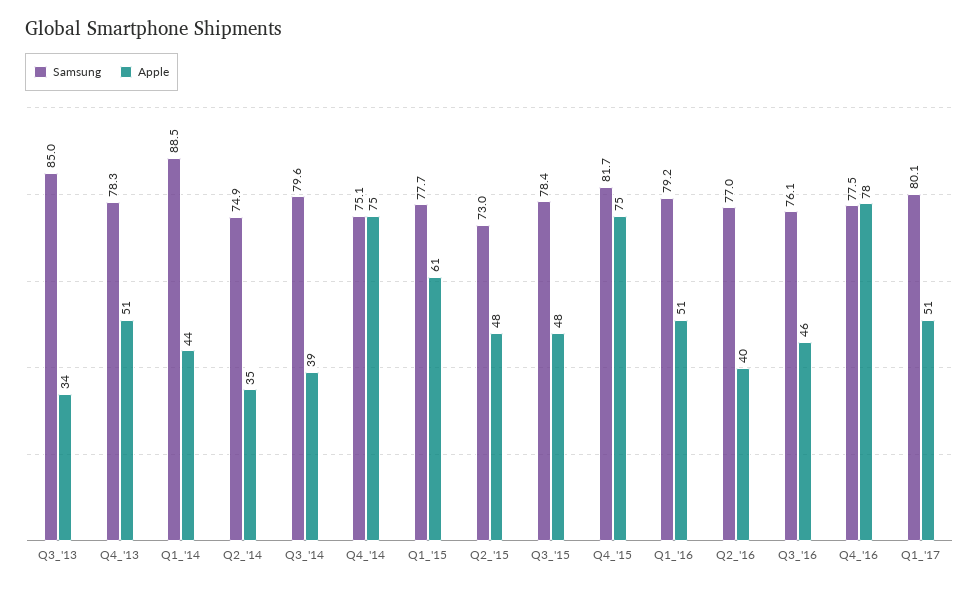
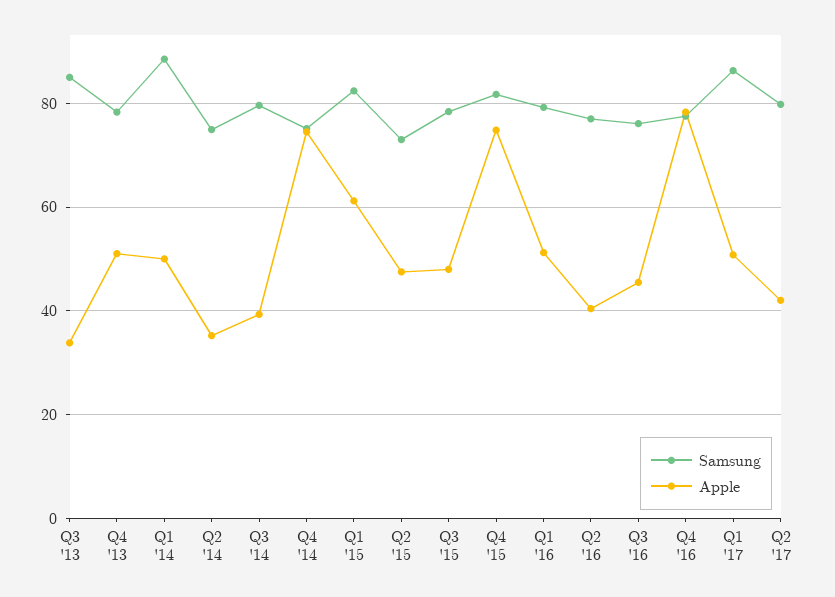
Apple, Q1_'14: 44 -> 50
Samsung, Q1_'15: 77.7 -> 82
Samsung, Q1_'17: 80.1 -> 86
Samsung, Q2 '17: none -> 80
Apple, Q2 '17: none -> 42

